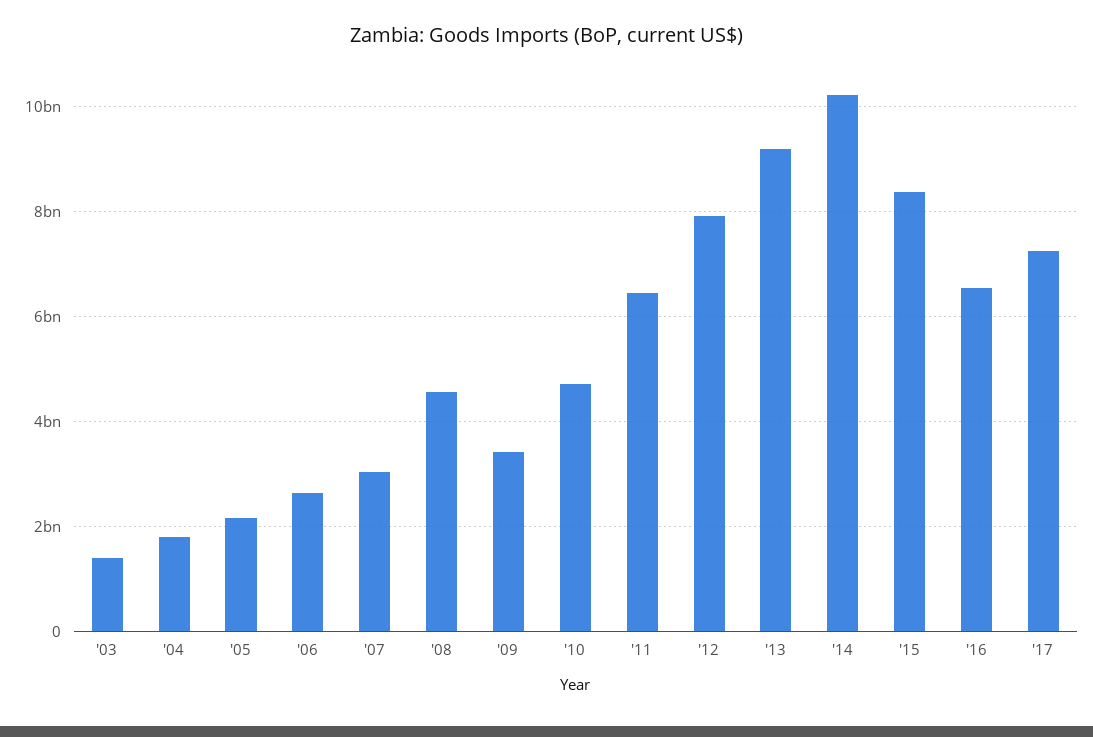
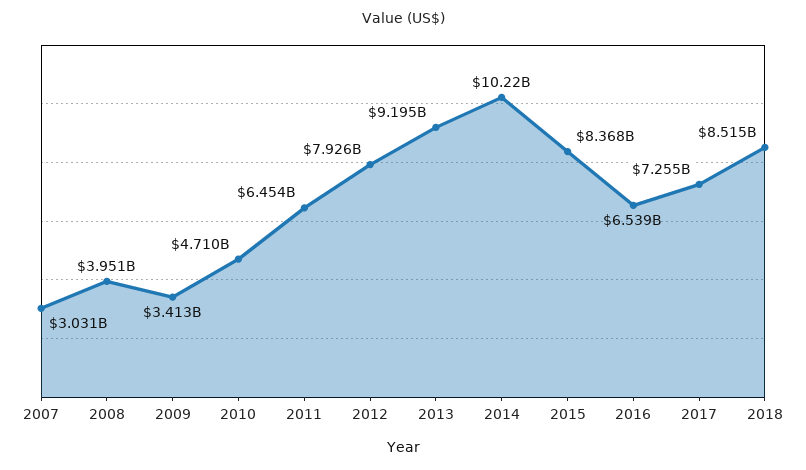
'03: 1400000000 -> none
'04: 1800000000 -> none
'05: 2200000000 -> none
'06: 2600000000 -> none
'08: 4600000000 -> 3951000000
2018: none -> 8515000000

